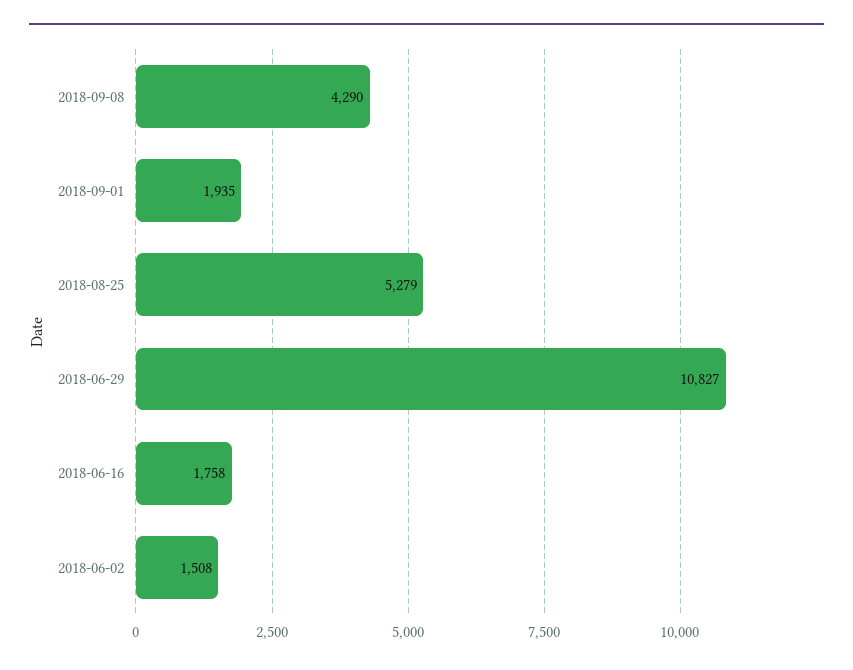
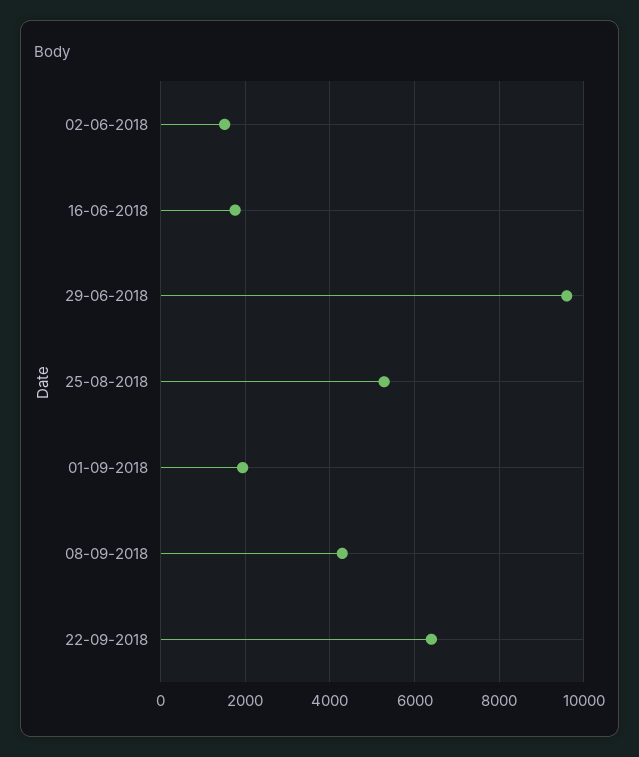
2018-06-29: 10827 -> 9600
22-09-2018: none -> 6400

